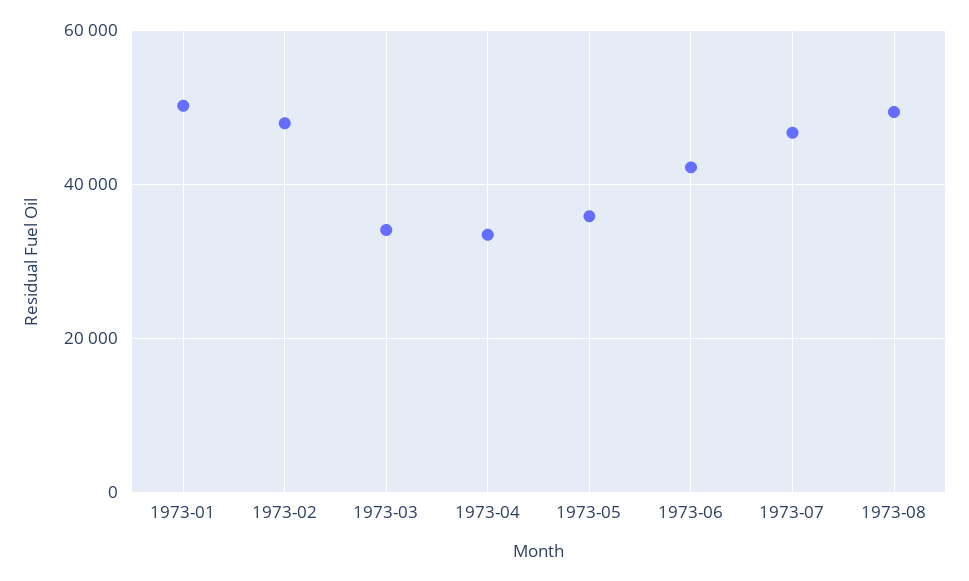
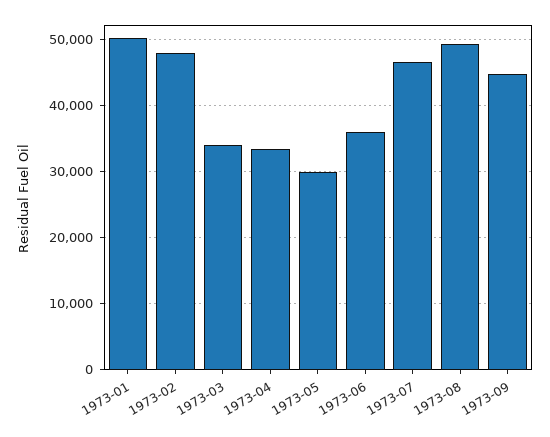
1973-05: 36000 -> 30000
1973-06: 42000 -> 36000
1973-09: none -> 45000

